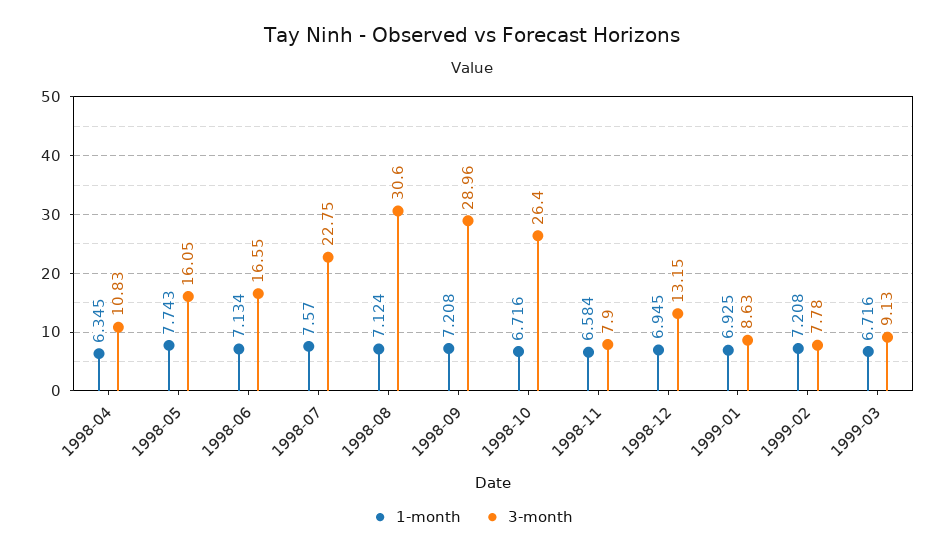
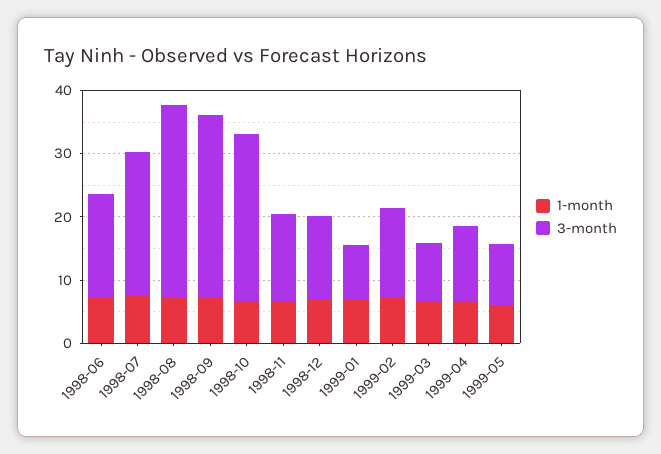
1-month, 1998-04: 6.345 -> none
3-month, 1998-04: 10.83 -> none
1-month, 1998-05: 7.743 -> none
3-month, 1998-05: 16.05 -> none
3-month, 1998-11: 7.9 -> 14
3-month, 1999-02: 7.78 -> 14
1-month, 1999-04: none -> 6
3-month, 1999-04: none -> 12
1-month, 1999-05: none -> 6
3-month, 1999-05: none -> 10

